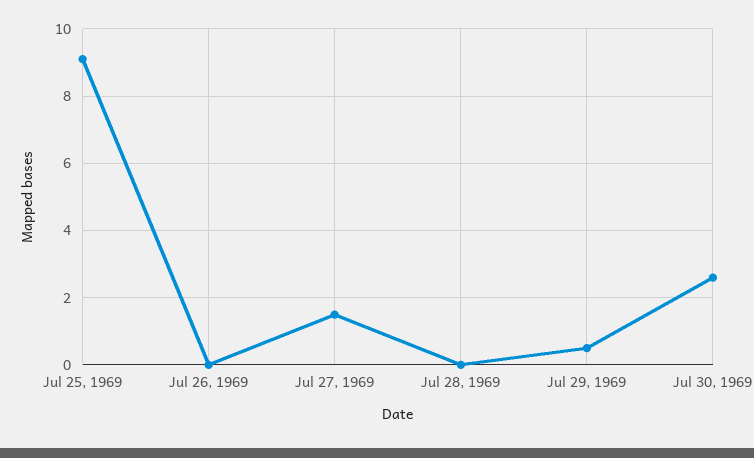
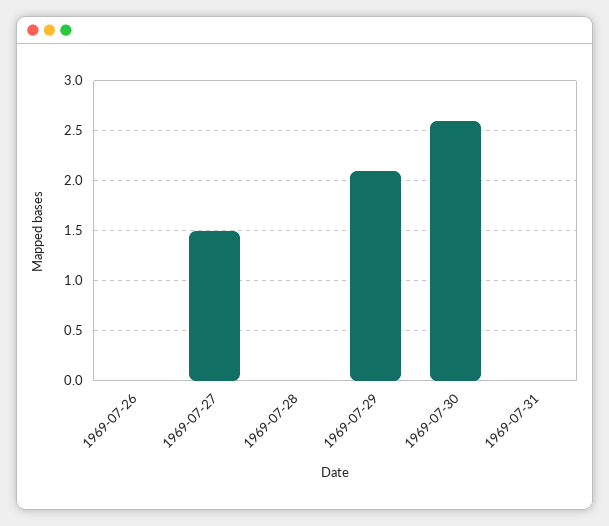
Jul 25, 1969: 9 -> none
Jul 29, 1969: 0.5 -> 2.1
1969-07-31: none -> 0

